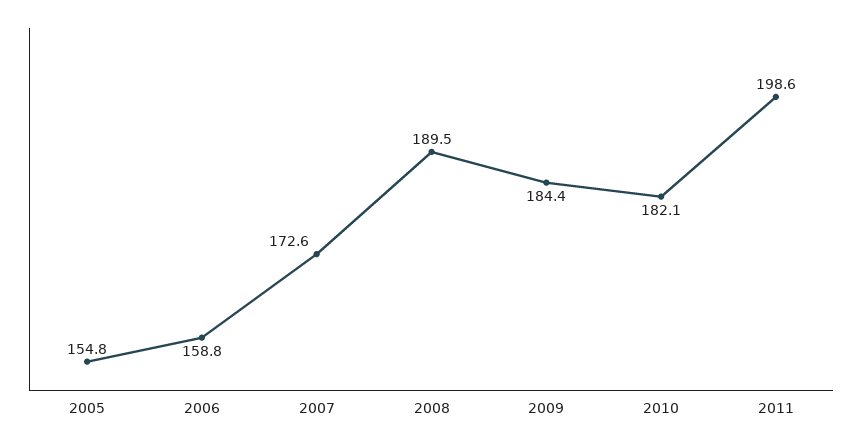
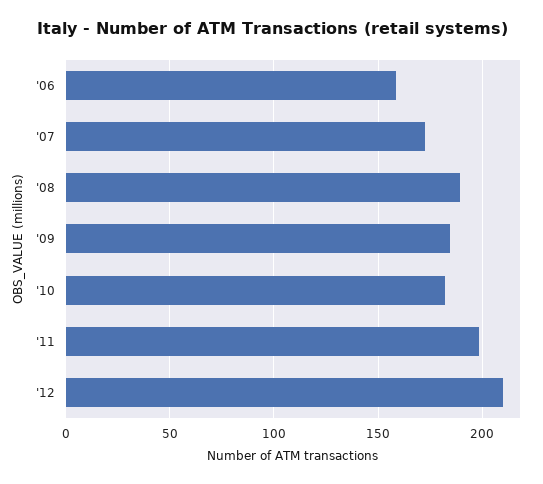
2005: 154.8 -> none
'12: none -> 210

